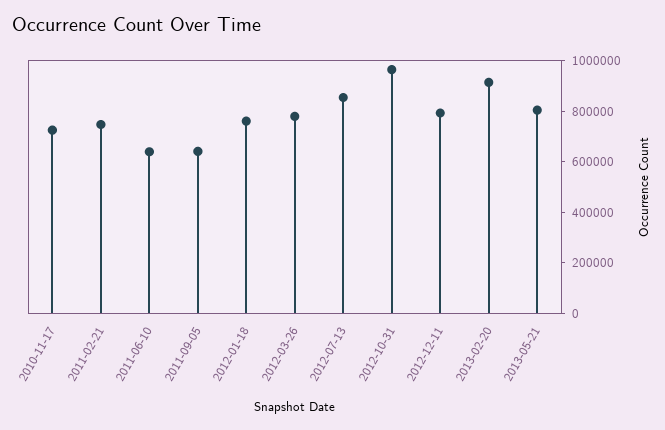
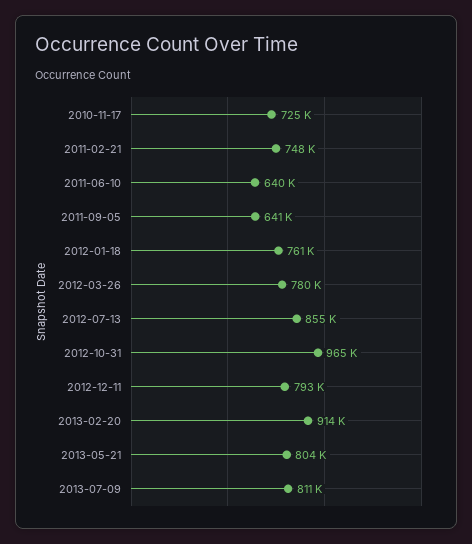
2013-07-09: none -> 811000

